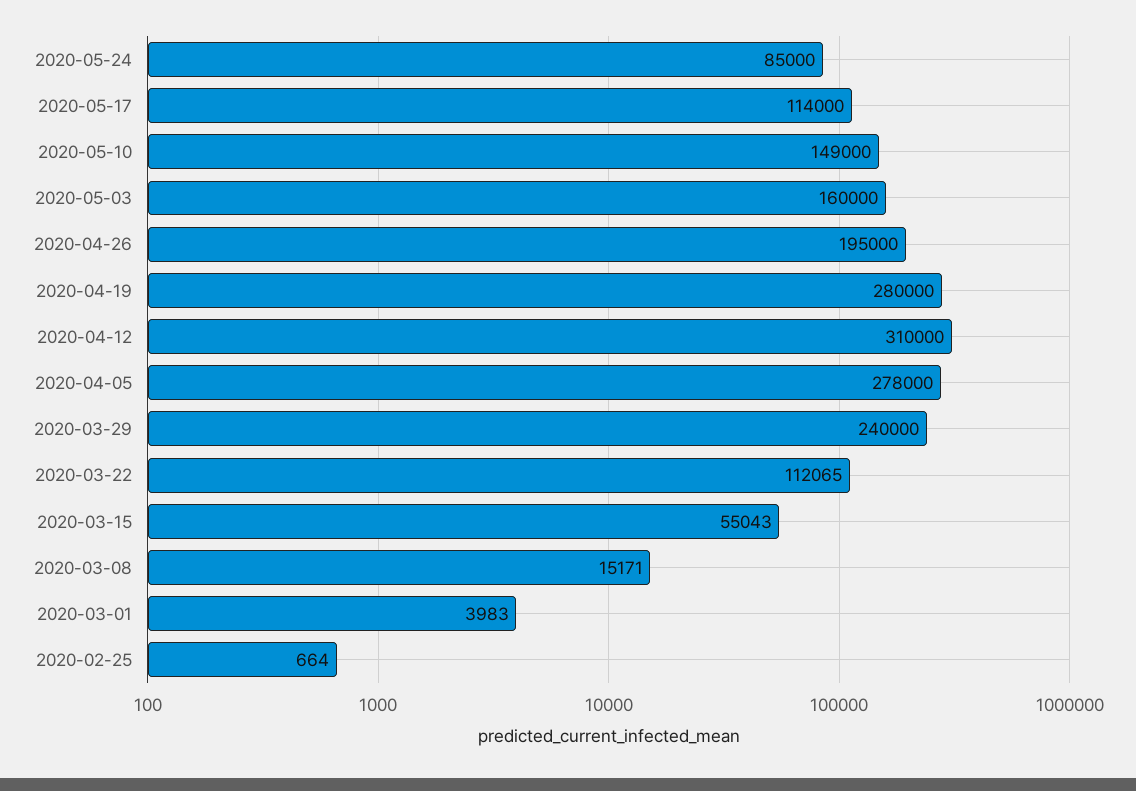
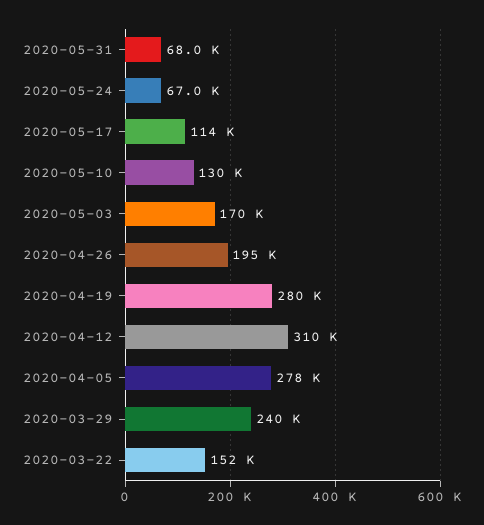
2020-05-24: 85000 -> 67000
2020-05-10: 149000 -> 130000
2020-05-03: 160000 -> 170000
2020-03-22: 112065 -> 152000
2020-03-15: 55043 -> none
2020-03-08: 15171 -> none
2020-03-01: 3983 -> none
2020-02-25: 664 -> none
2020-05-31: none -> 68000

